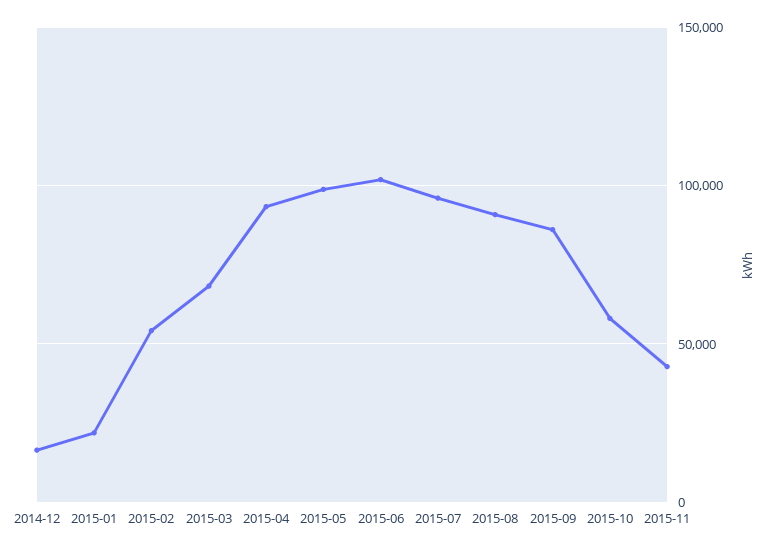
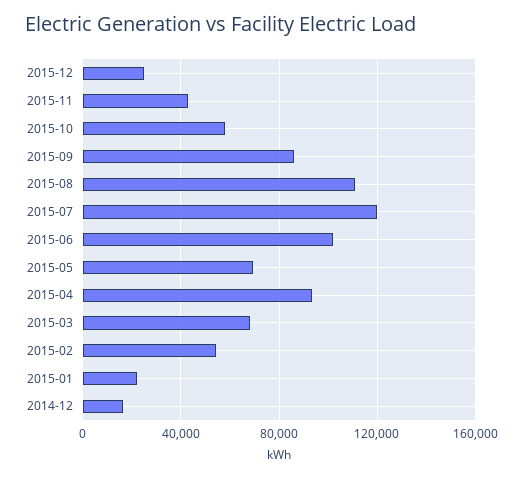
2015-05: 100000 -> 70000
2015-07: 95000 -> 120000
2015-08: 90000 -> 110000
2015-12: none -> 25000

